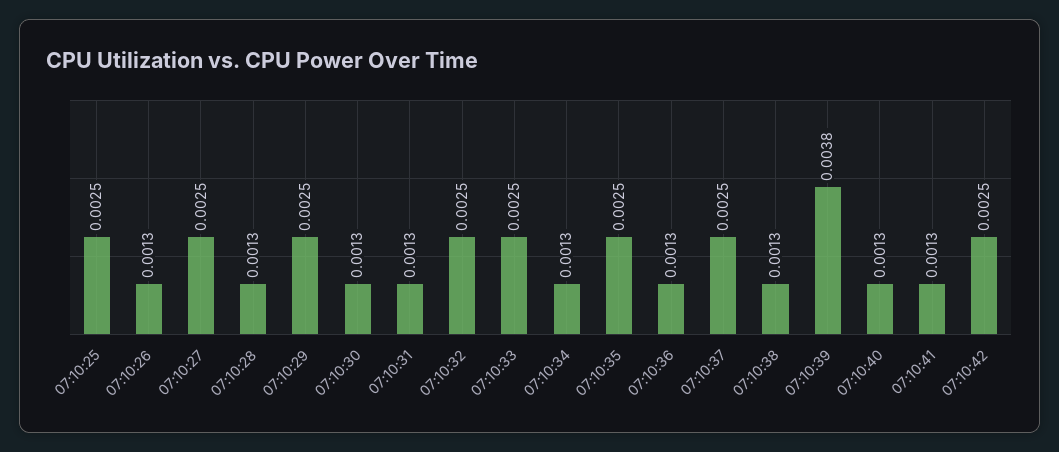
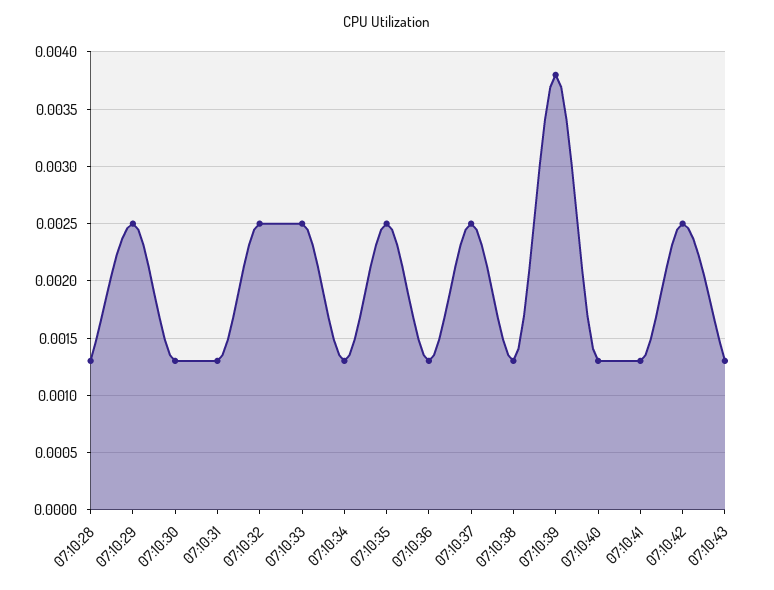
07:10:25: 0.0025 -> none
07:10:26: 0.0013 -> none
07:10:27: 0.0025 -> none
07:10:43: none -> 0.0013

